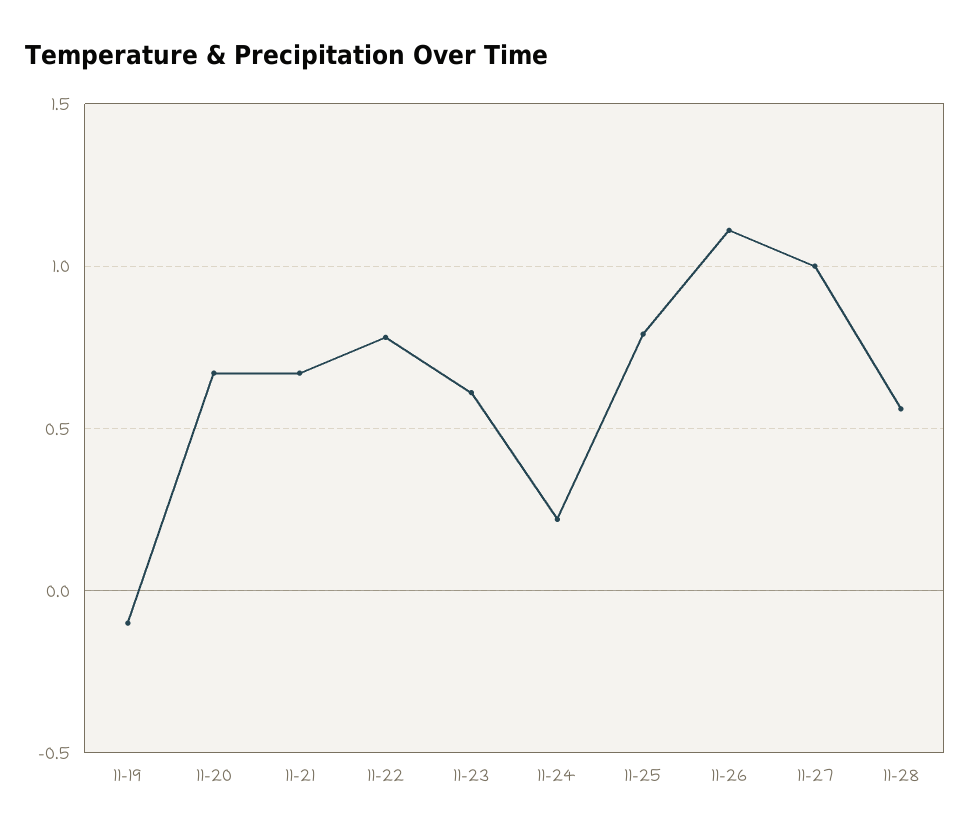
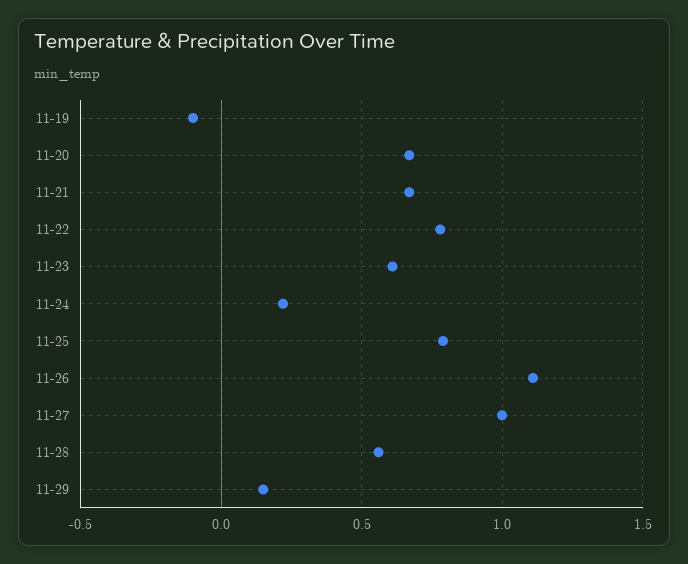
11-29: none -> 0.15

